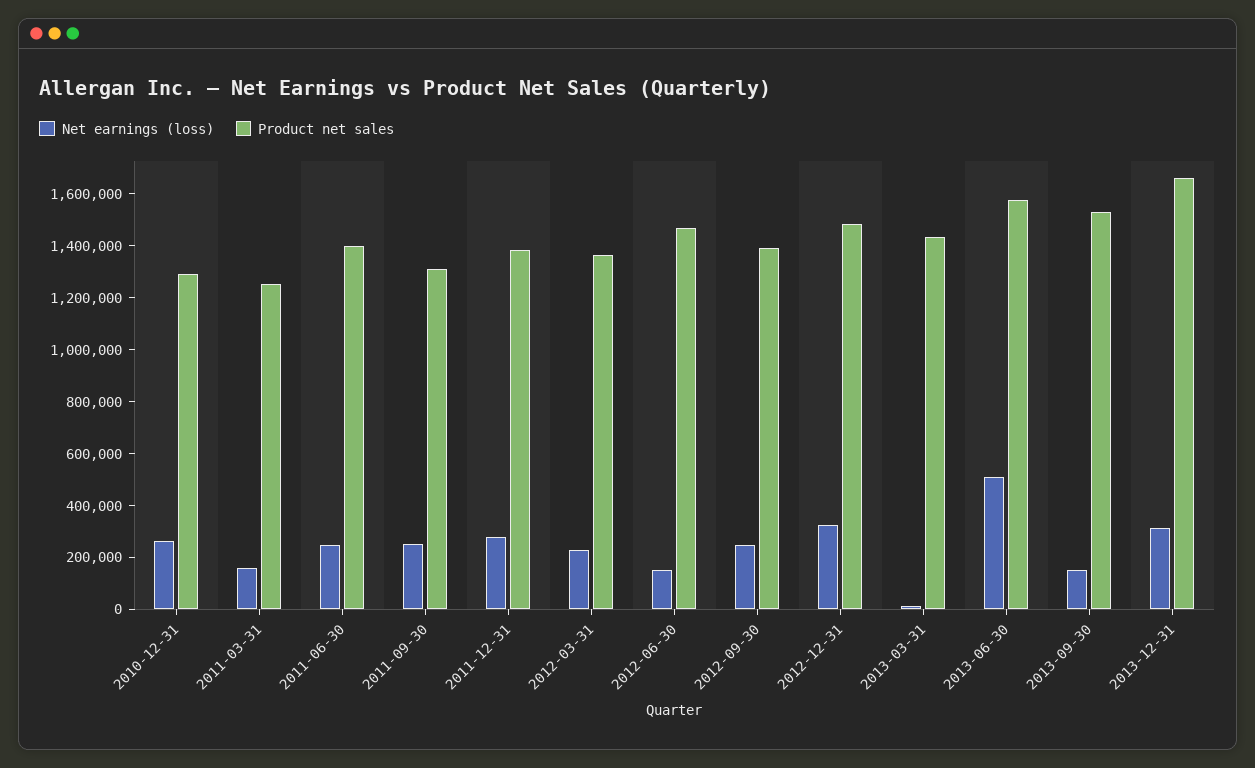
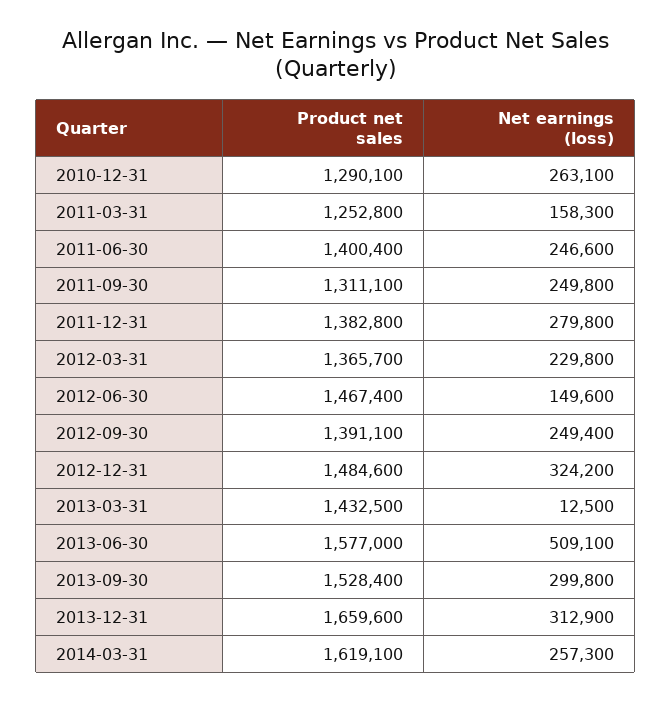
Net earnings (loss), 2013-09-30: 150000 -> 299800
Product net sales, 2014-03-31: none -> 1619100
Net earnings (loss), 2014-03-31: none -> 257300

